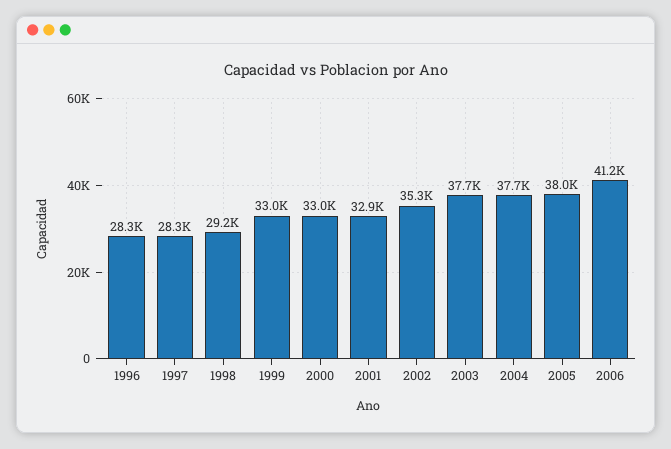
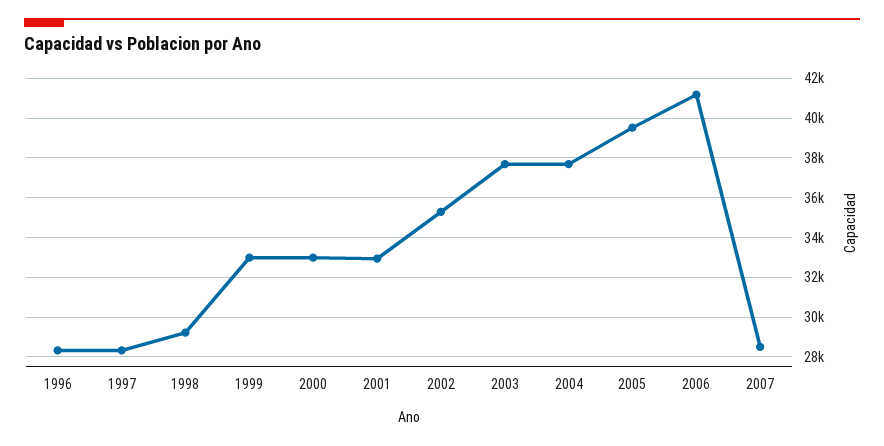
2005: 38000 -> 39500
2007: none -> 28500

